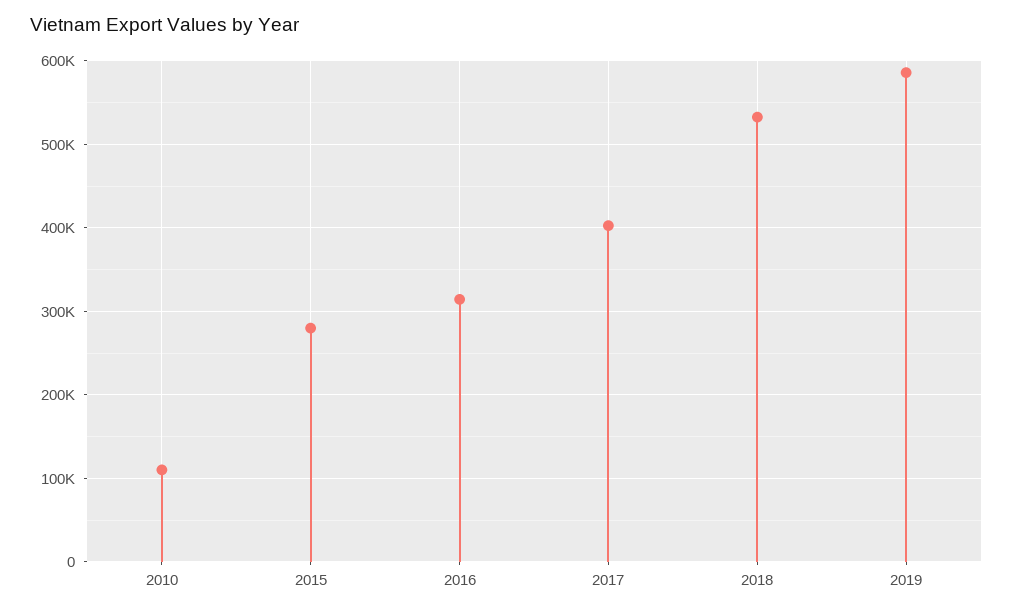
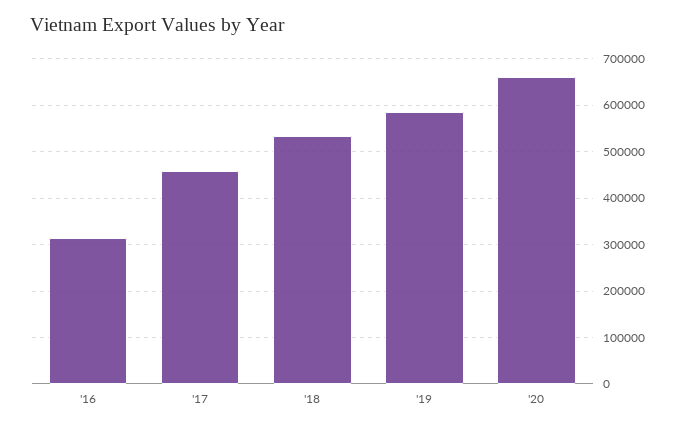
2010: 110000 -> none
2015: 280000 -> none
2017: 400000 -> 460000
'20: none -> 660000

